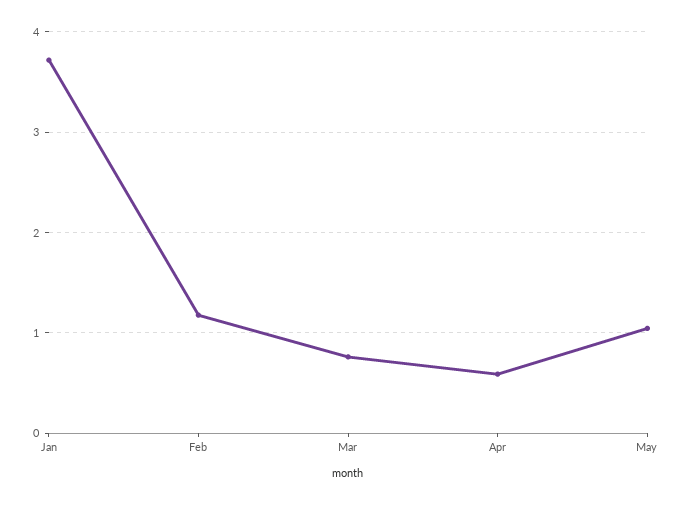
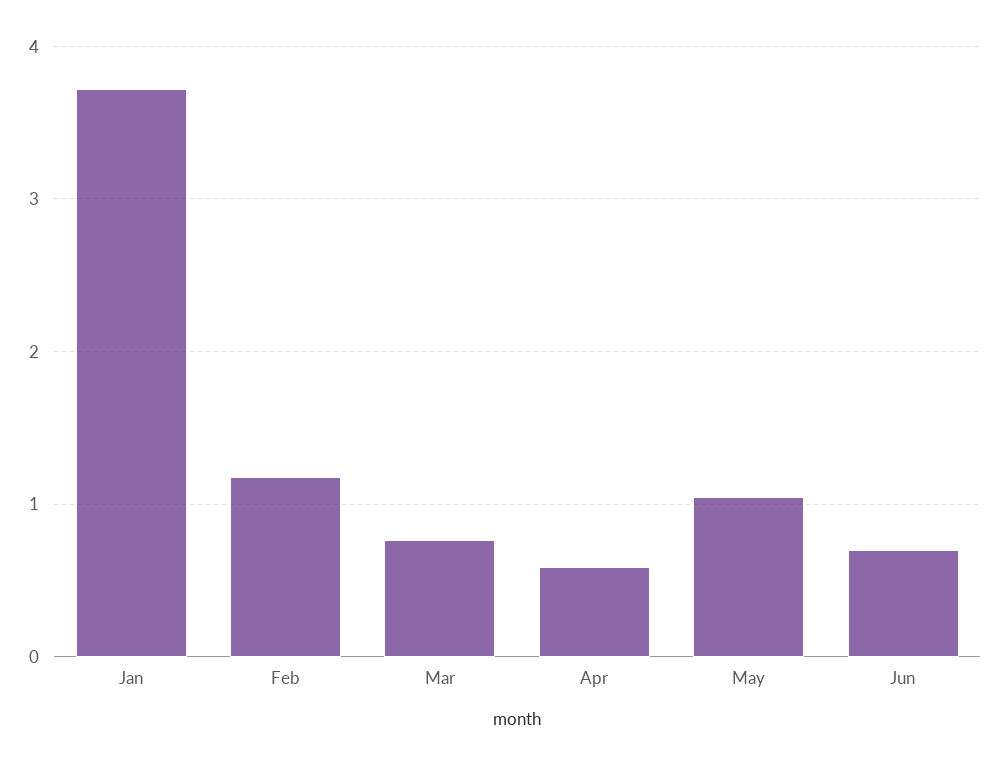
Jun: none -> 0.7

